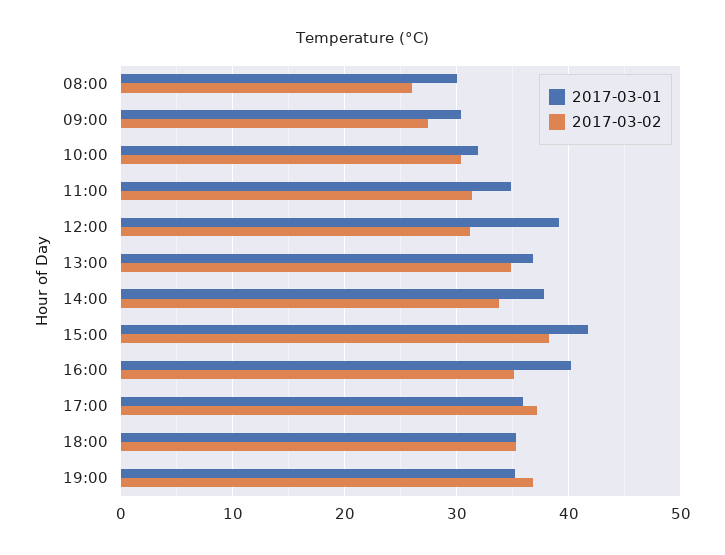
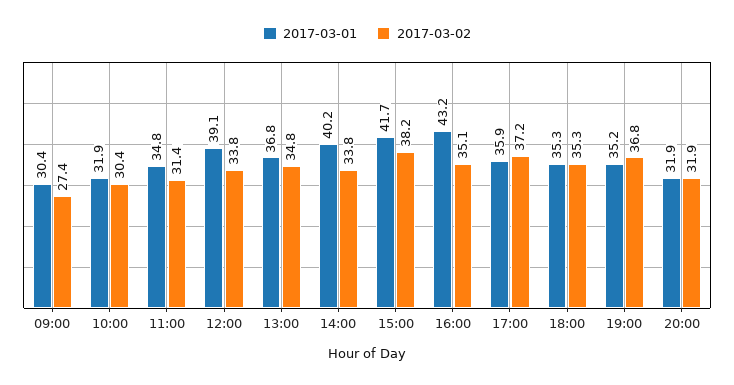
2017-03-01, 08:00: 30 -> none
2017-03-02, 08:00: 26 -> none
2017-03-02, 12:00: 31 -> 33.8
2017-03-01, 14:00: 38 -> 40.2
2017-03-01, 16:00: 40 -> 43.2
2017-03-01, 20:00: none -> 31.9
2017-03-02, 20:00: none -> 31.9

